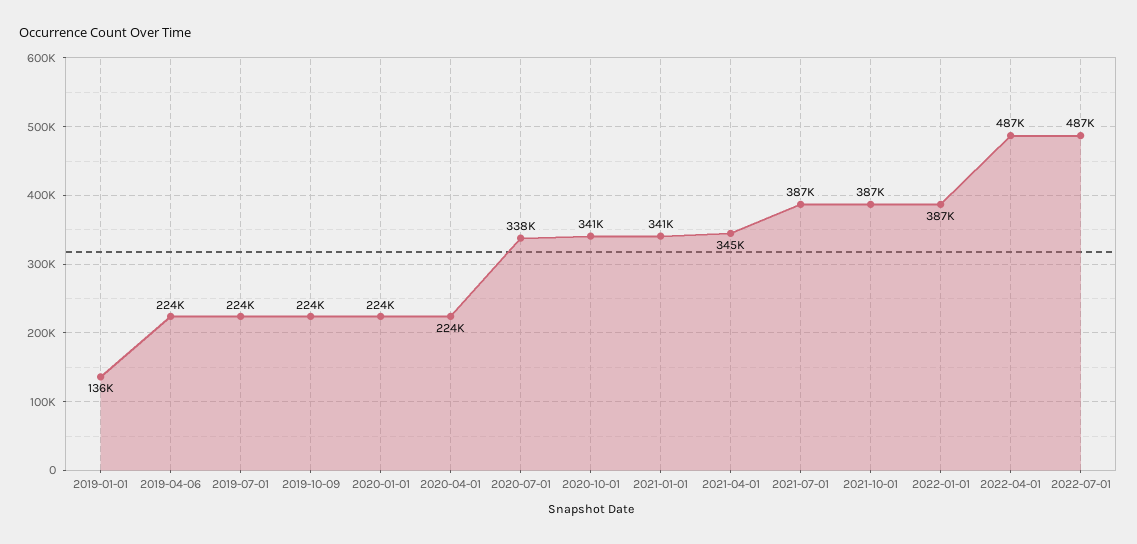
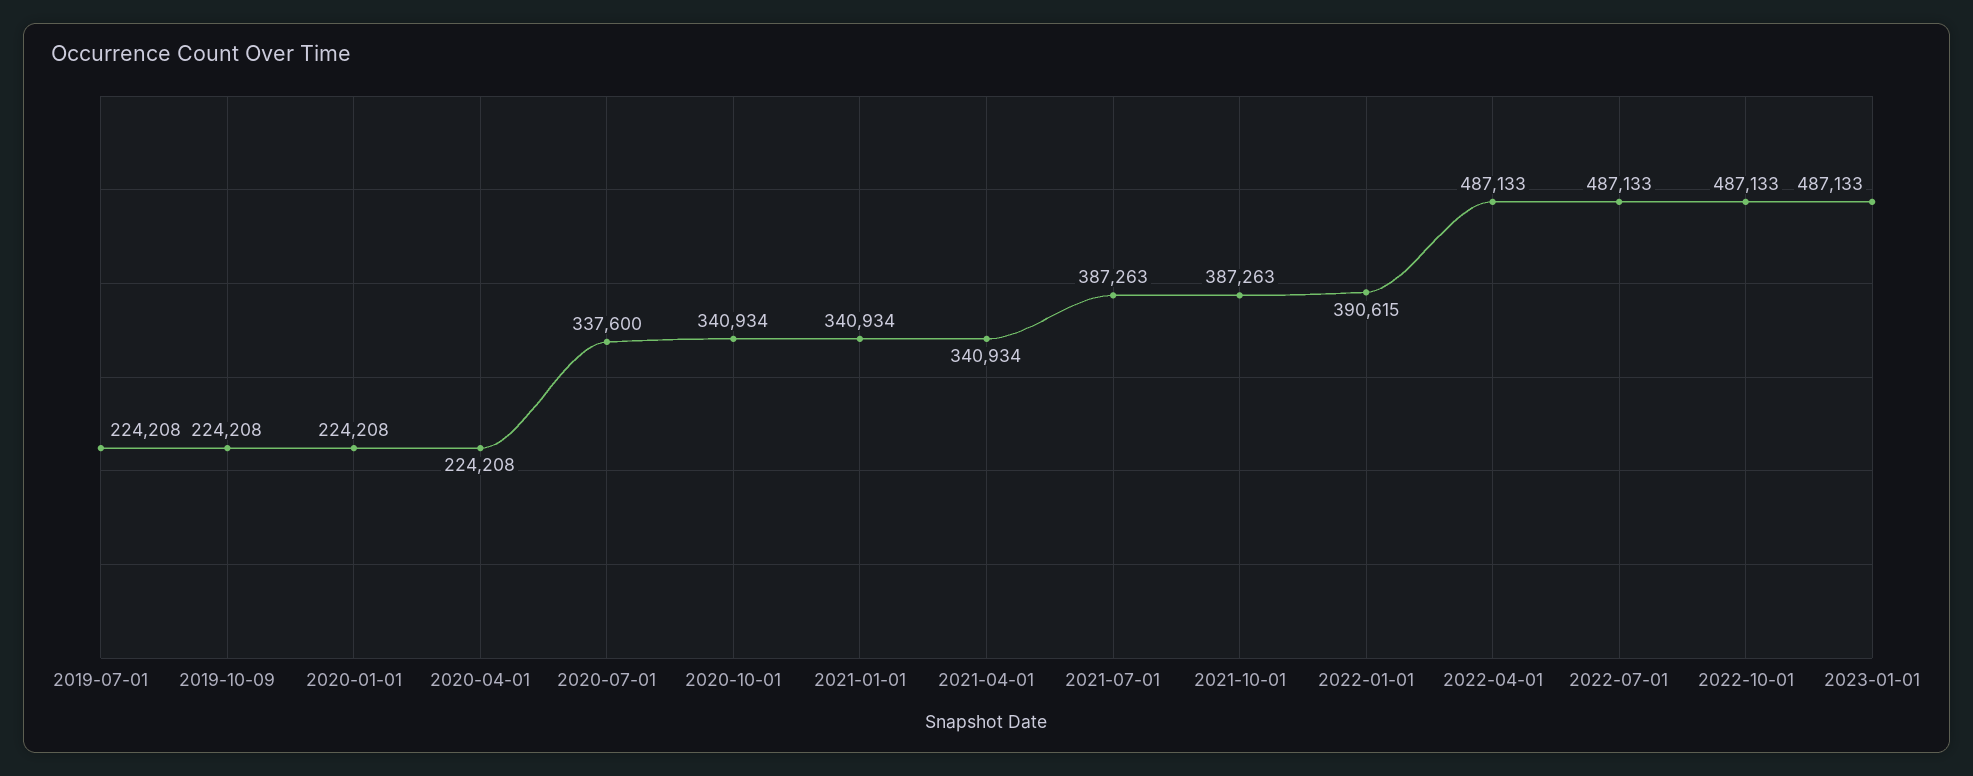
2019-01-01: 136000 -> none
2019-04-06: 224000 -> none
2021-04-01: 345000 -> 340934
2022-01-01: 387000 -> 390615
2022-10-01: none -> 487133
2023-01-01: none -> 487133

